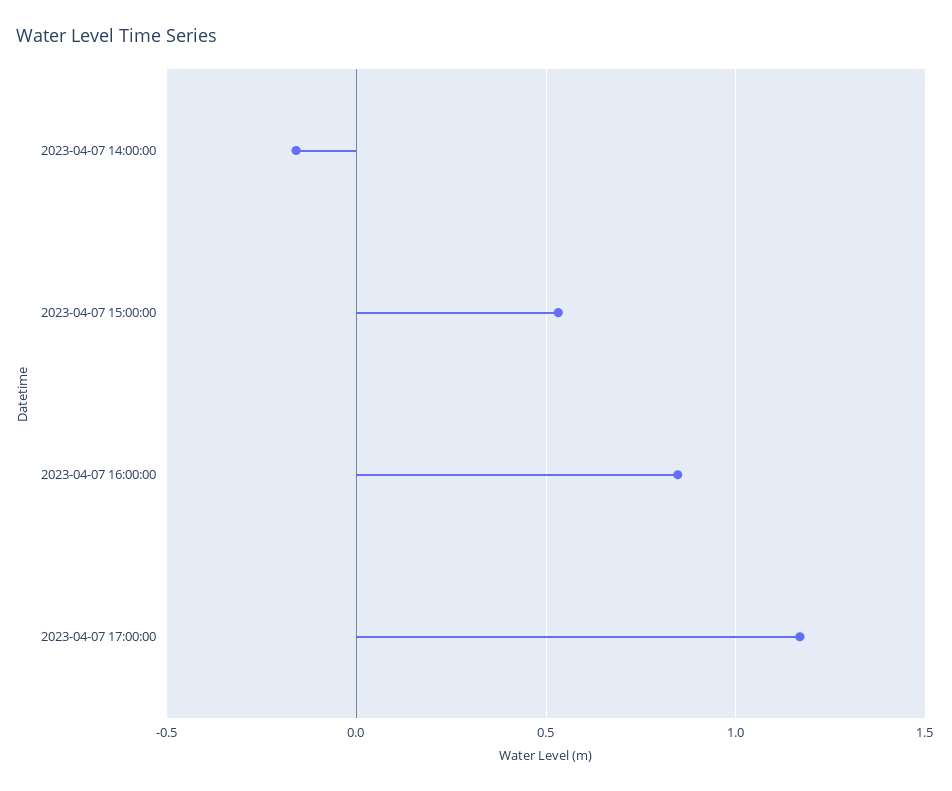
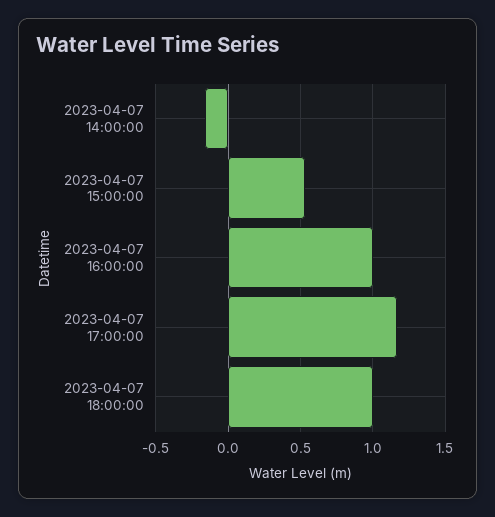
2023-04-07 16:00:00: 0.85 -> 1
2023-04-07 18:00:00: none -> 1

